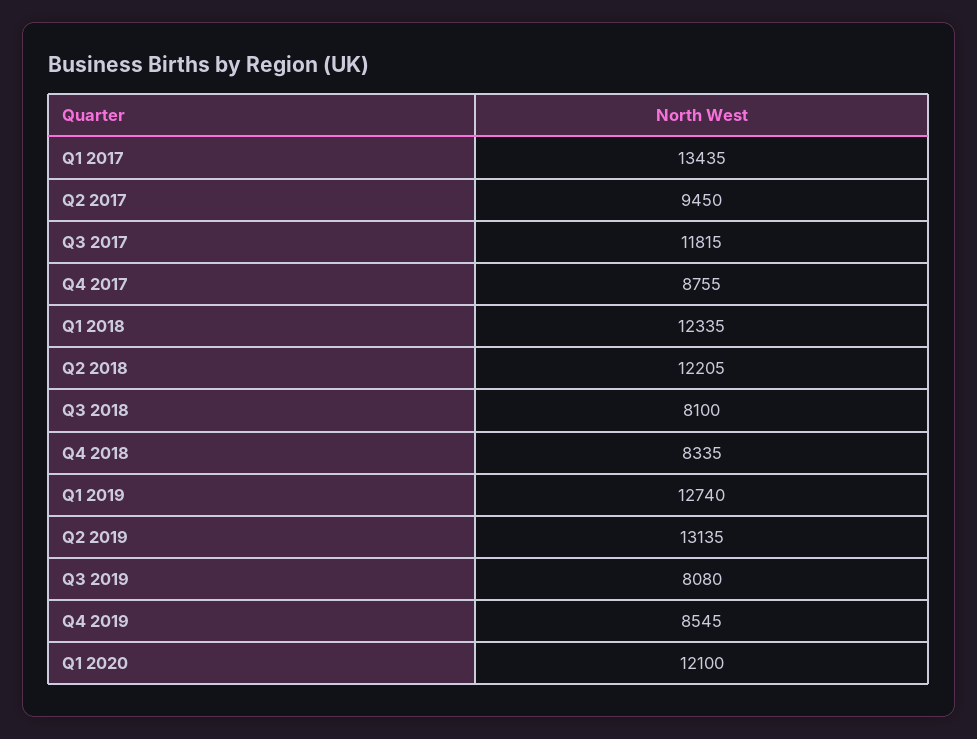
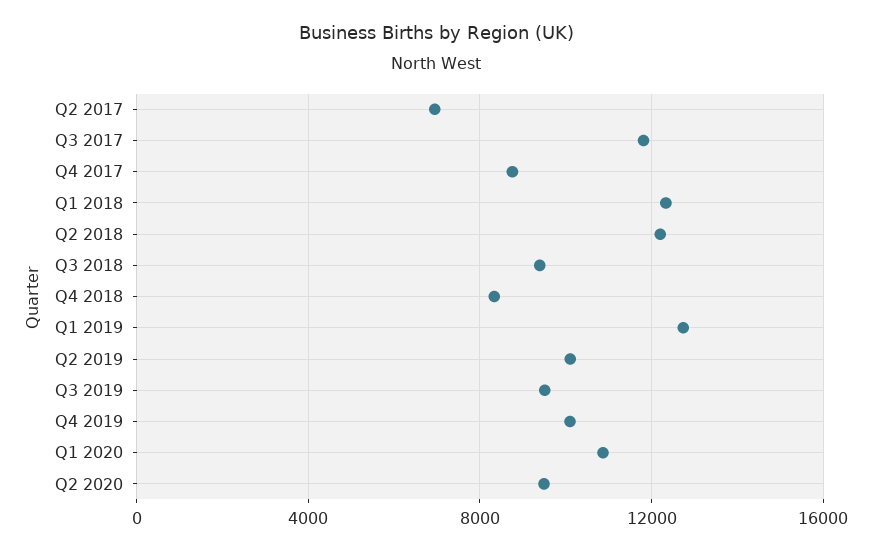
Q1 2017: 13435 -> none
Q2 2017: 9450 -> 7000
Q3 2018: 8100 -> 9500
Q2 2019: 13135 -> 10000
Q3 2019: 8080 -> 9500
Q4 2019: 8545 -> 10000
Q1 2020: 12100 -> 11000
Q2 2020: none -> 9500

